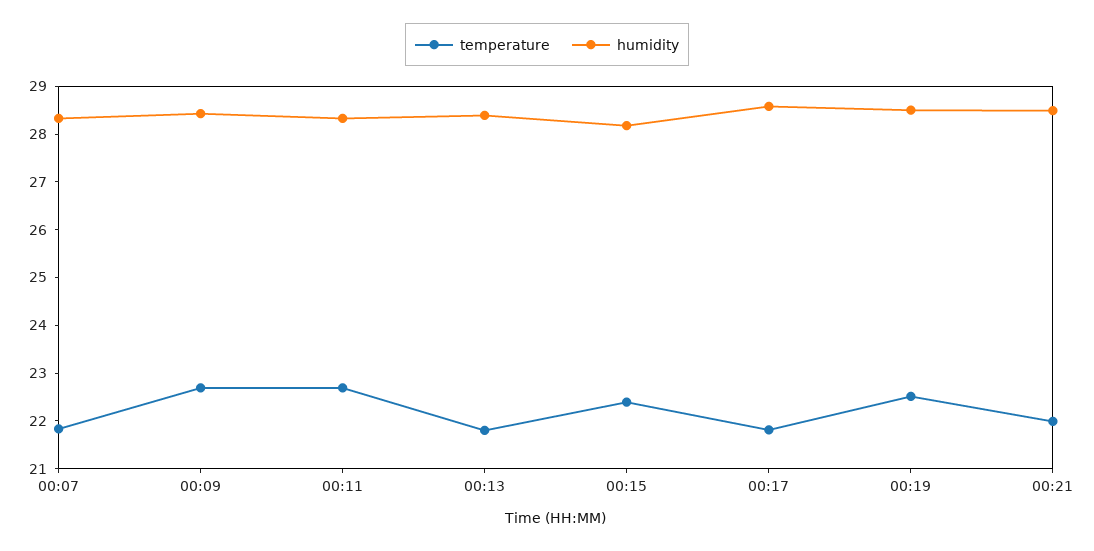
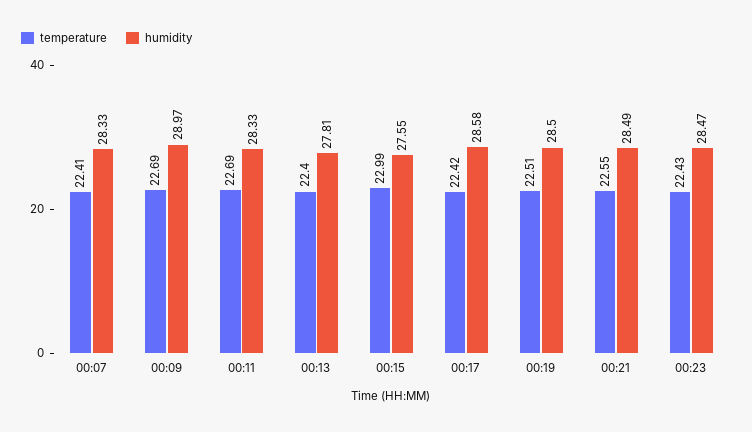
temperature, 00:07: 21.8 -> 22.41
humidity, 00:09: 28.4 -> 28.97
temperature, 00:13: 21.8 -> 22.4
humidity, 00:13: 28.4 -> 27.81
temperature, 00:15: 22.4 -> 22.99
humidity, 00:15: 28.2 -> 27.55
temperature, 00:17: 21.8 -> 22.42
temperature, 00:21: 22 -> 22.55
temperature, 00:23: none -> 22.43
humidity, 00:23: none -> 28.47

